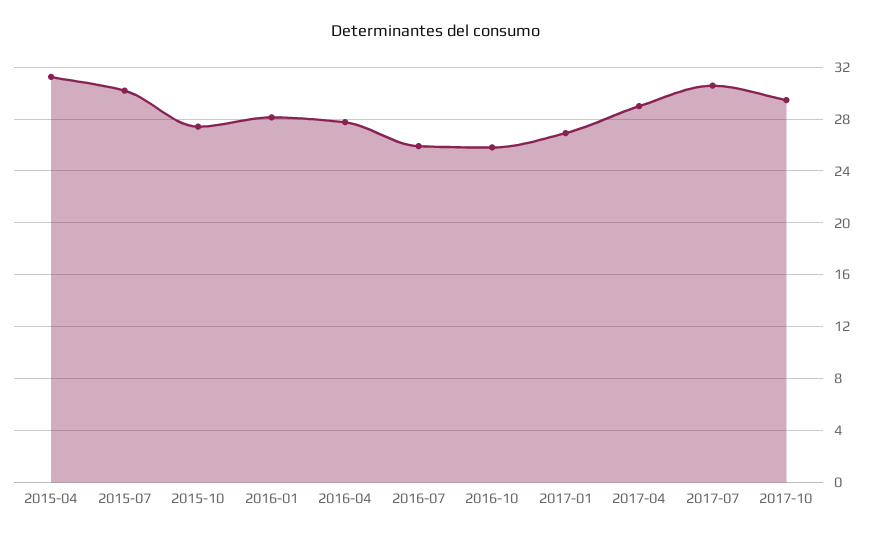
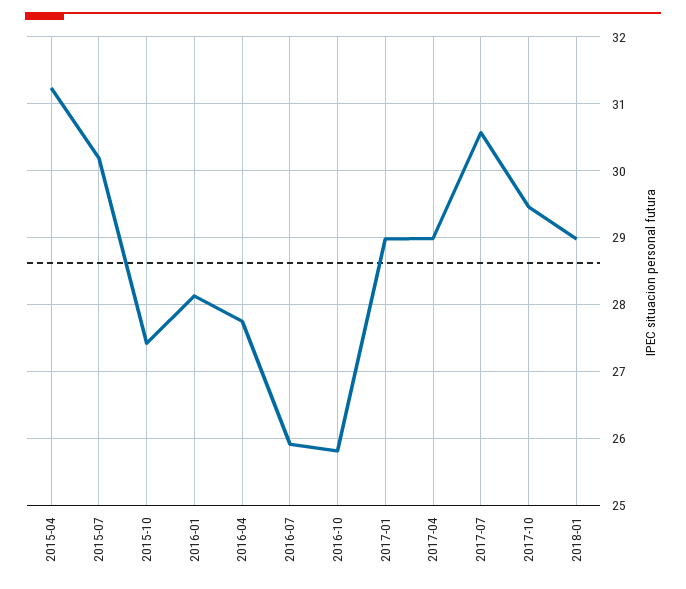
2017-01: 27 -> 29
2018-01: none -> 29

